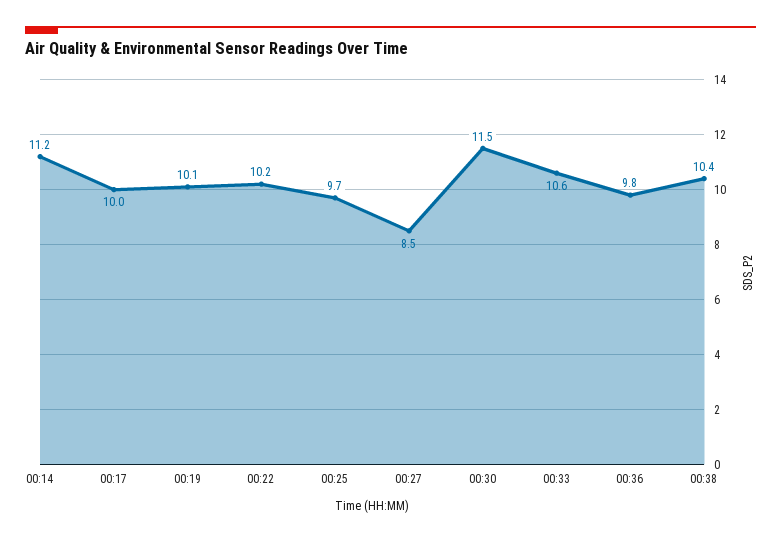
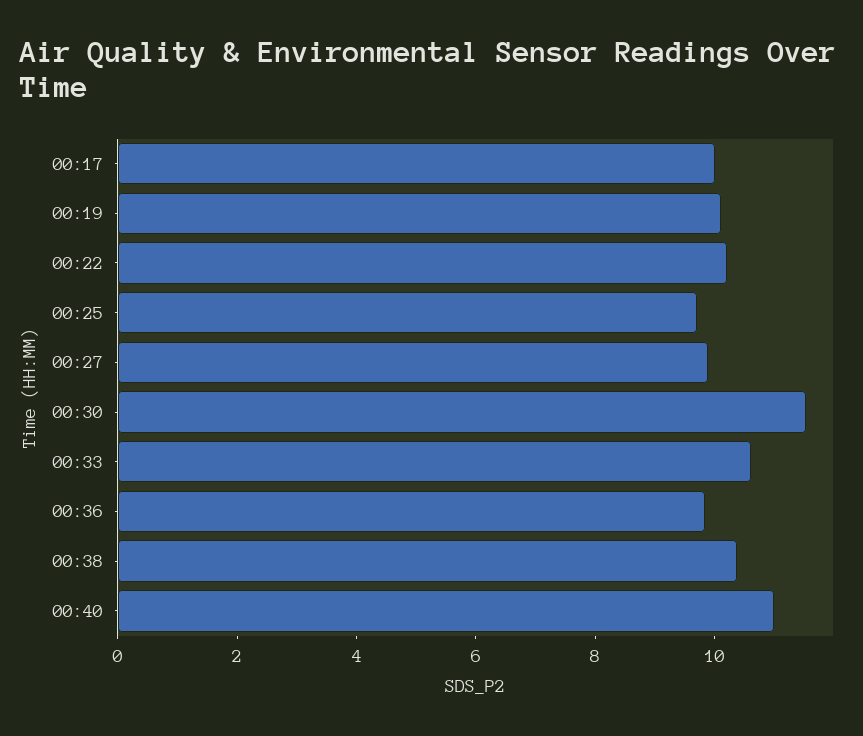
00:14: 11.2 -> none
00:27: 8.5 -> 10
00:40: none -> 11

